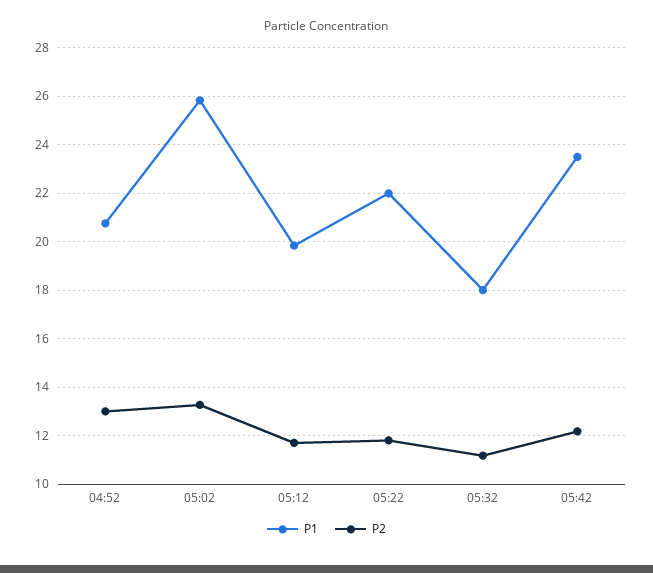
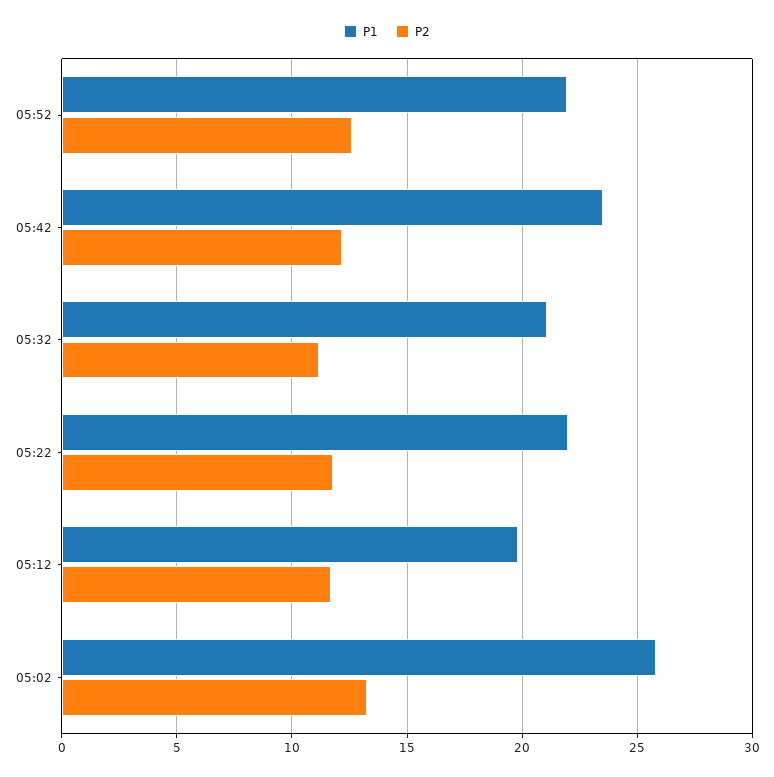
P1, 04:52: 20.75 -> none
P2, 04:52: 13 -> none
P1, 05:32: 18 -> 21
P1, 05:52: none -> 22
P2, 05:52: none -> 12.5

